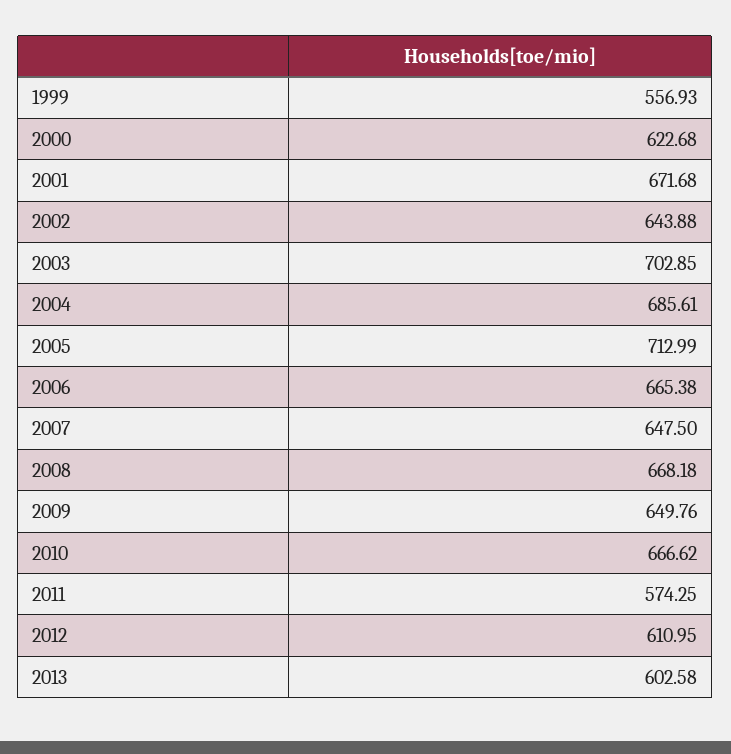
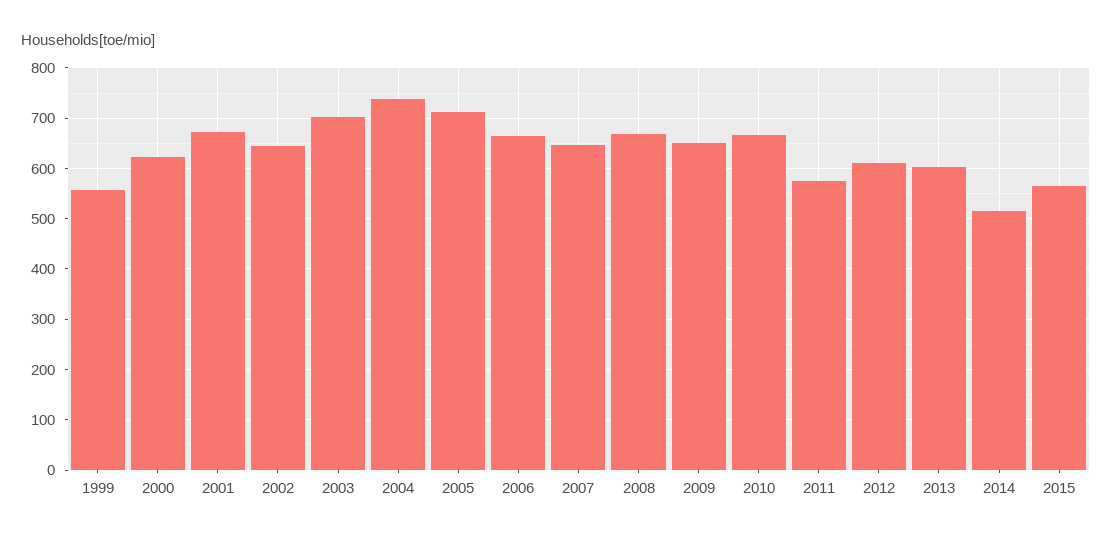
2004: 685.61 -> 740
2014: none -> 520
2015: none -> 560

